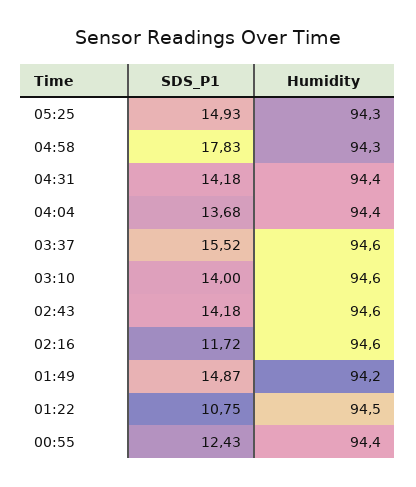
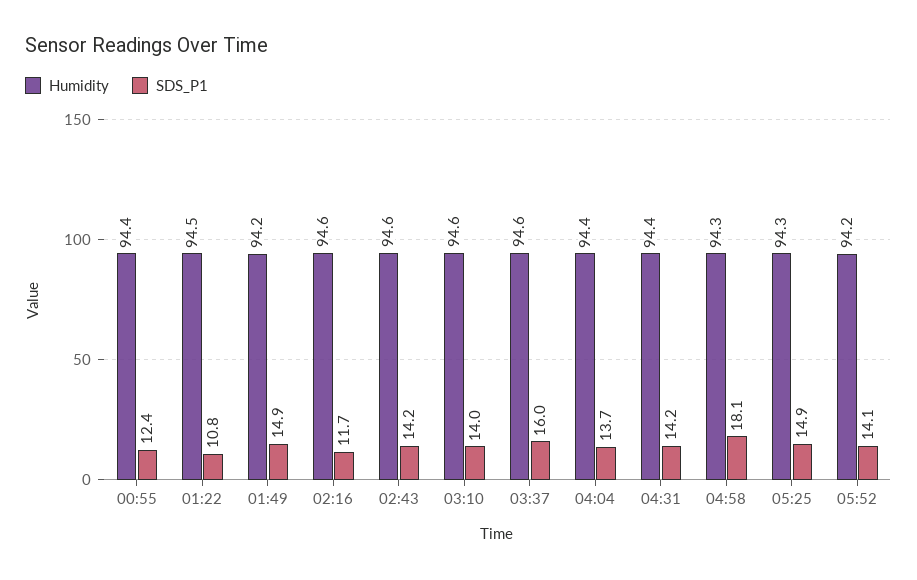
SDS_P1, 04:58: 17.83 -> 18.1
SDS_P1, 03:37: 15.52 -> 16
Humidity, 05:52: none -> 94.2
SDS_P1, 05:52: none -> 14.1

